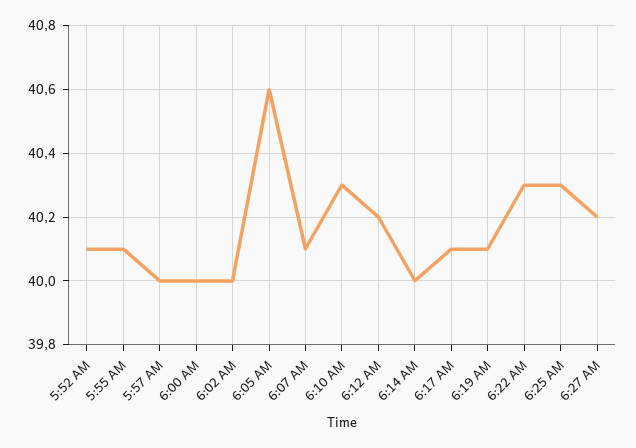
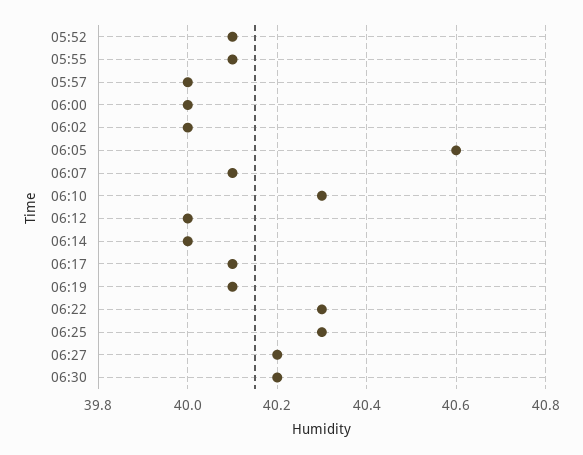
6:12 AM: 40.2 -> 40
06:30: none -> 40.2

